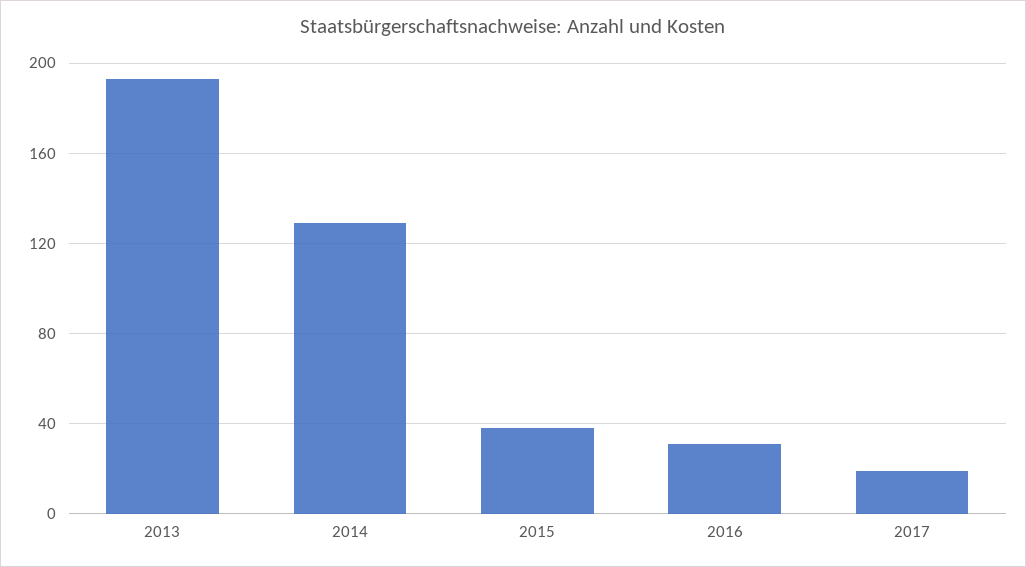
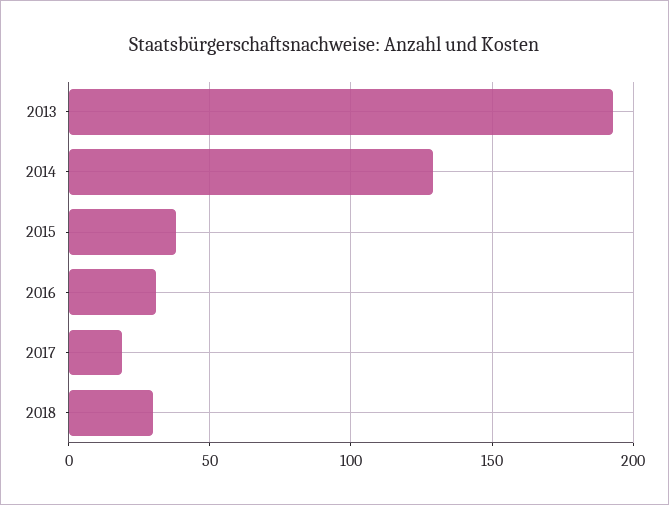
2018: none -> 30

